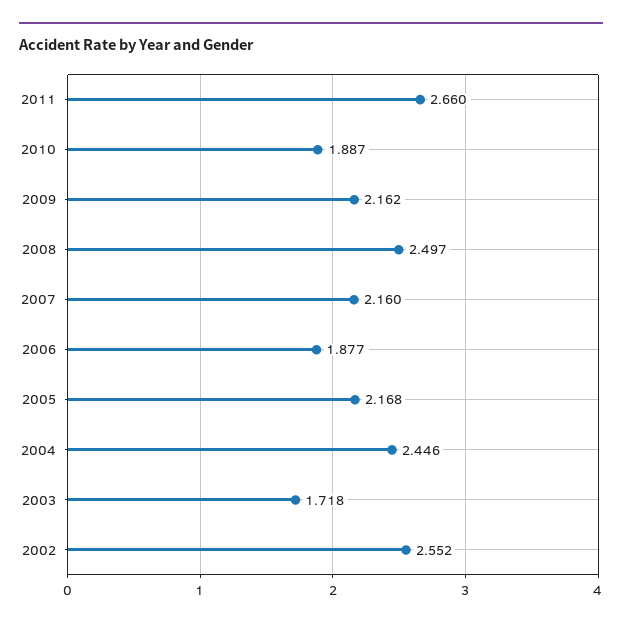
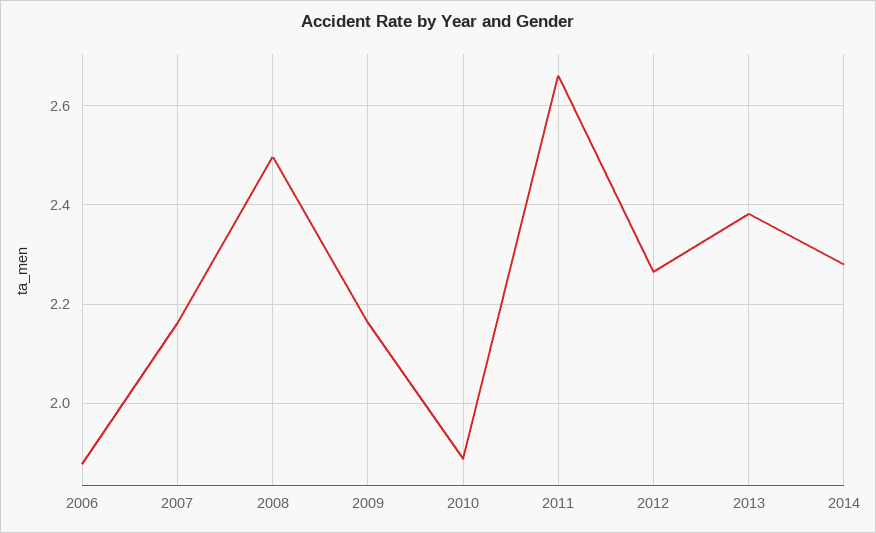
2005: 2.168 -> none
2004: 2.446 -> none
2003: 1.718 -> none
2002: 2.552 -> none
2012: none -> 2.26
2013: none -> 2.38
2014: none -> 2.28

